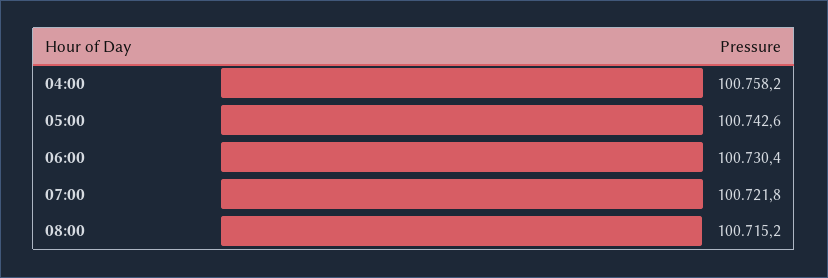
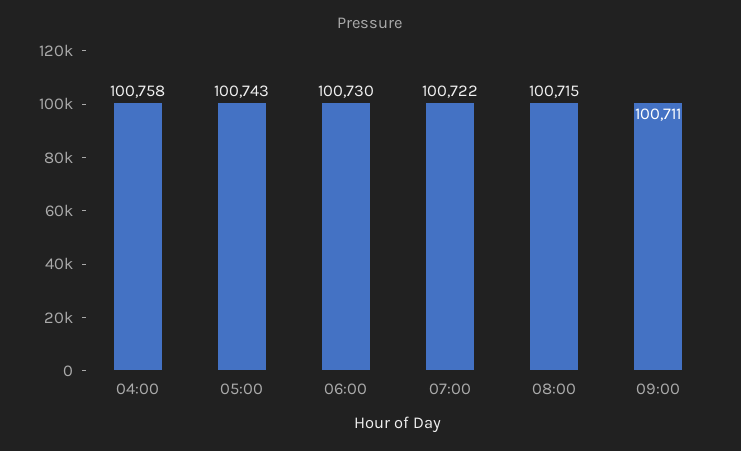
09:00: none -> 100711

